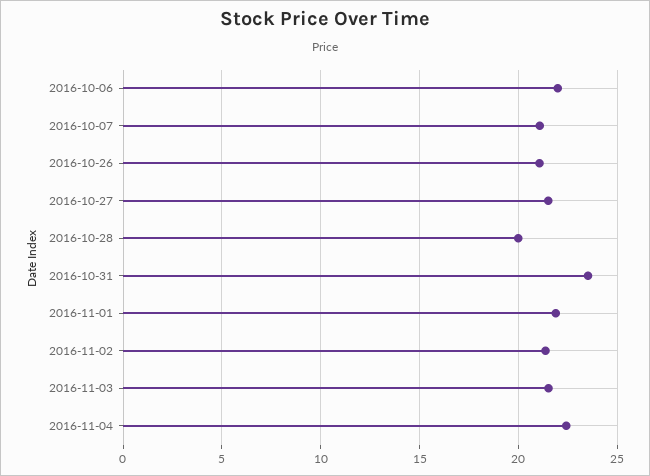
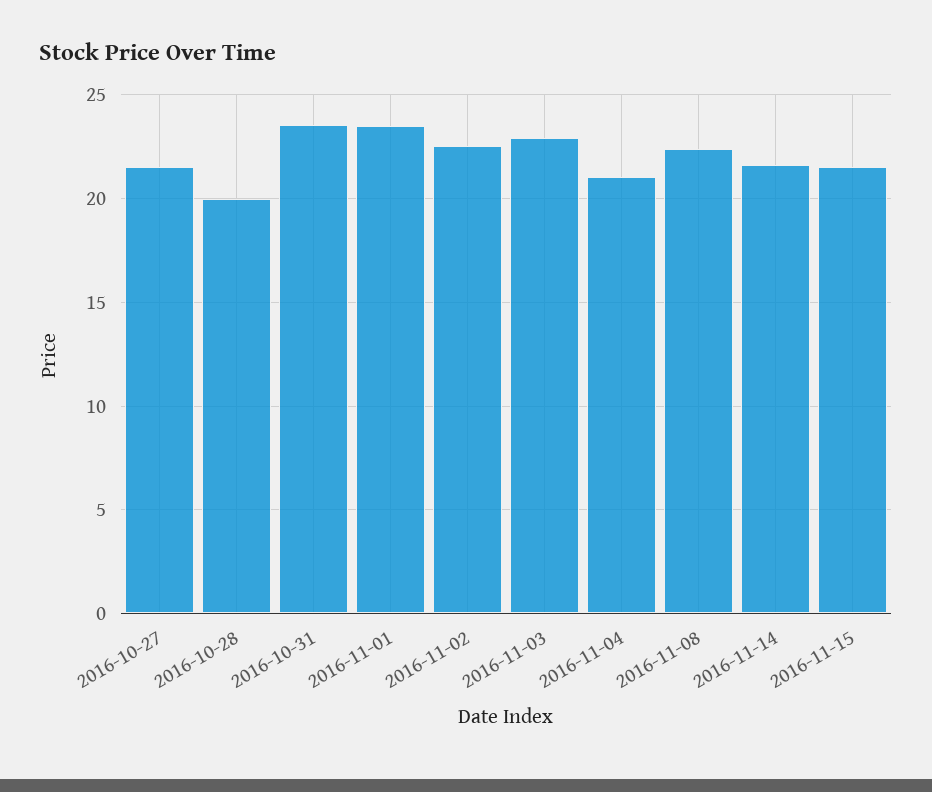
2016-10-06: 22 -> none
2016-10-07: 21 -> none
2016-10-26: 21 -> none
2016-11-01: 22 -> 23.5
2016-11-02: 21.5 -> 22.5
2016-11-03: 21.5 -> 23
2016-11-04: 22.5 -> 21
2016-11-08: none -> 22.5
2016-11-14: none -> 21.5
2016-11-15: none -> 21.5

